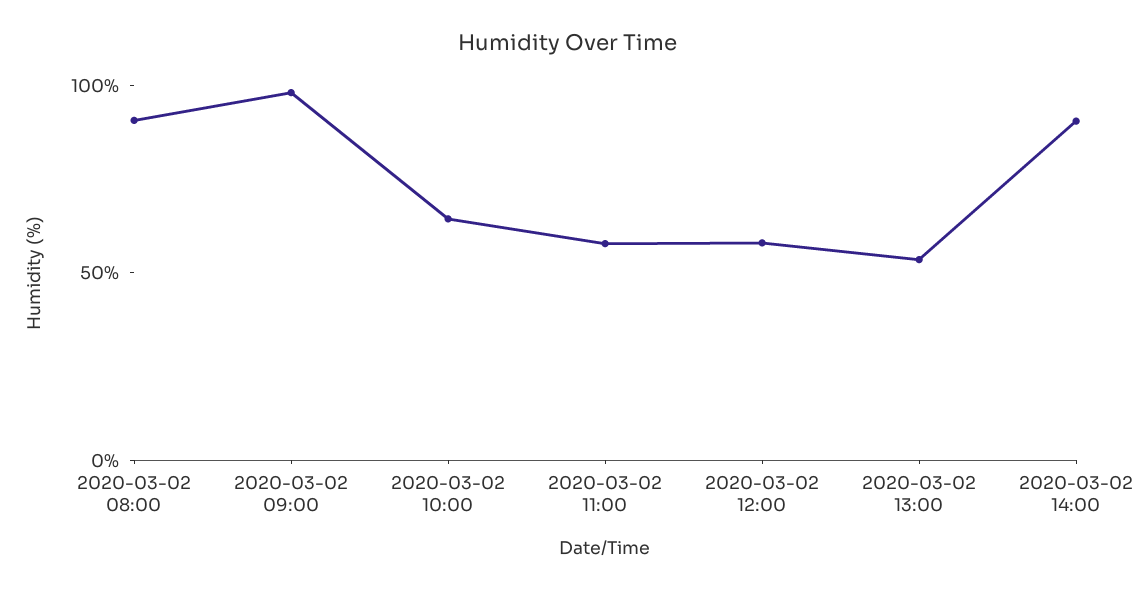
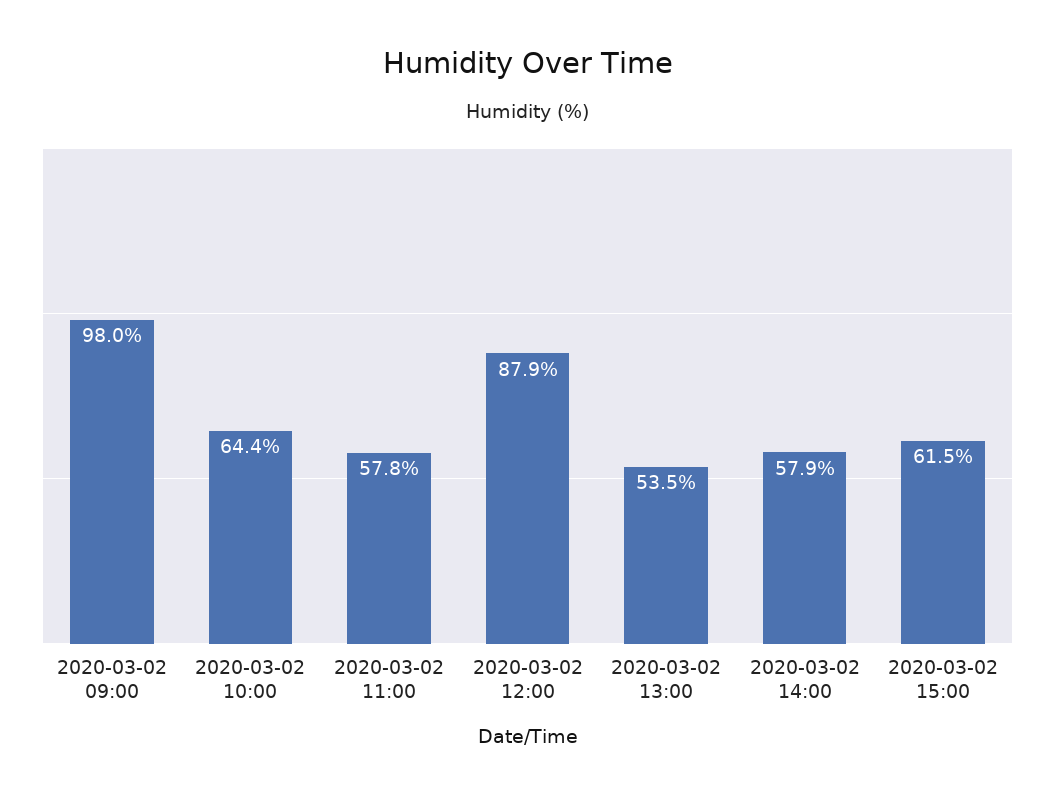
2020-03-02 08:00: 90 -> none
2020-03-02 12:00: 60 -> 87.9
2020-03-02 14:00: 90 -> 57.9
2020-03-02 15:00: none -> 61.5

